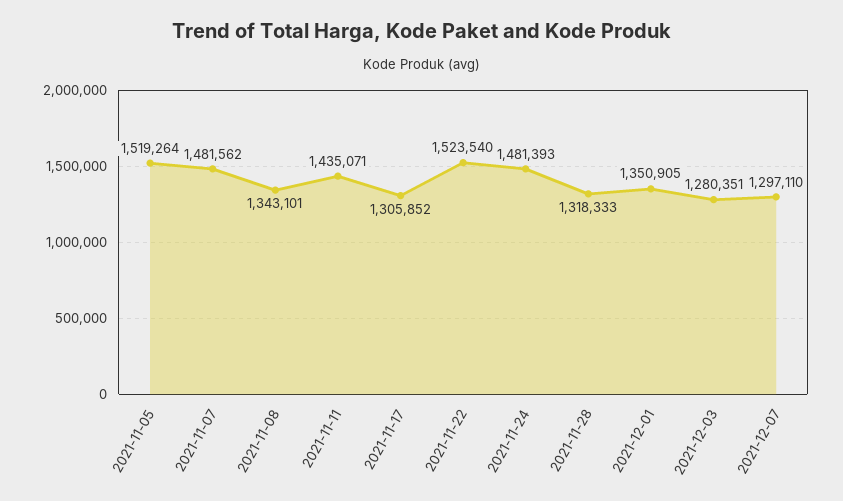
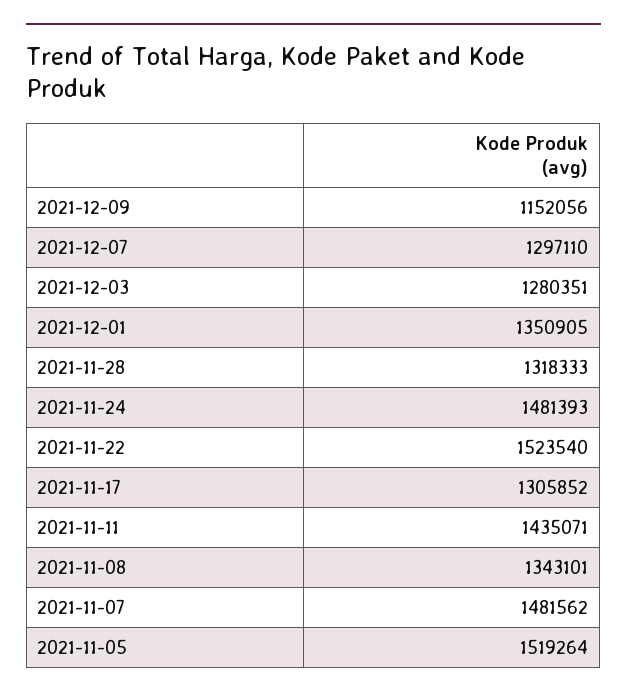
2021-12-09: none -> 1152056

